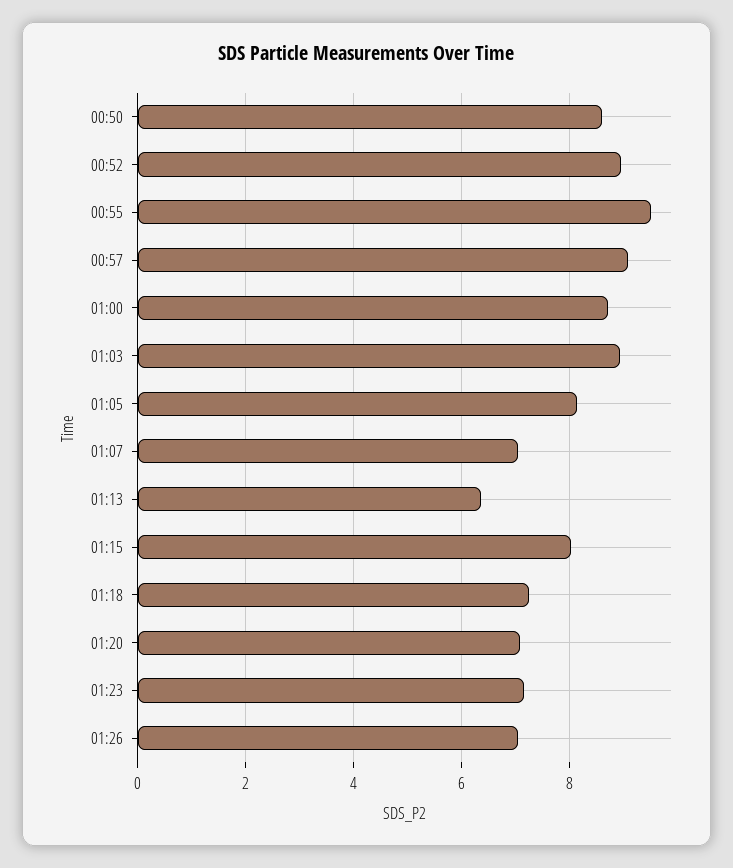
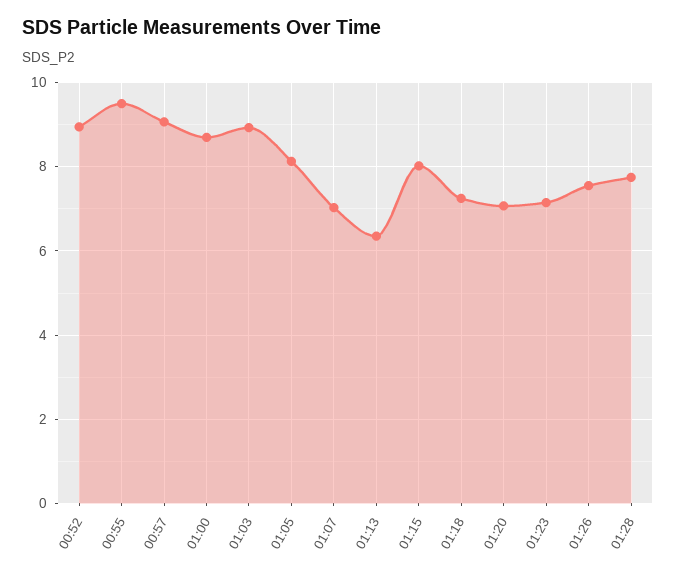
00:50: 8.6 -> none
01:26: 7 -> 7.6
01:28: none -> 7.8

